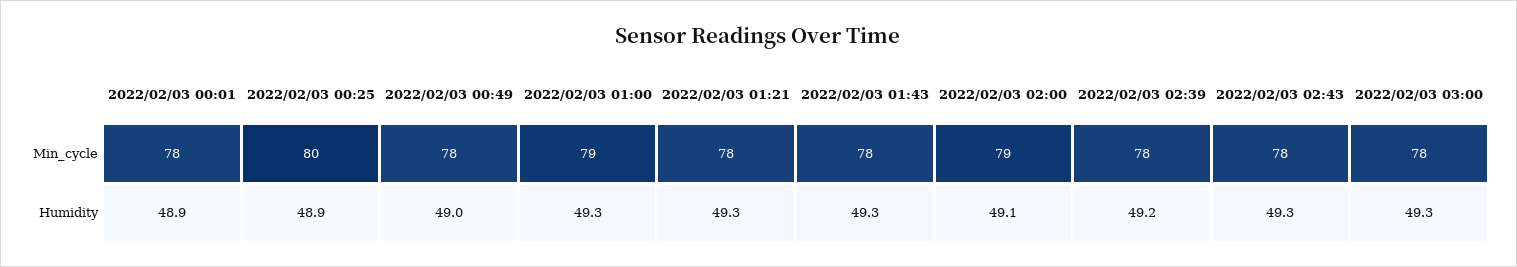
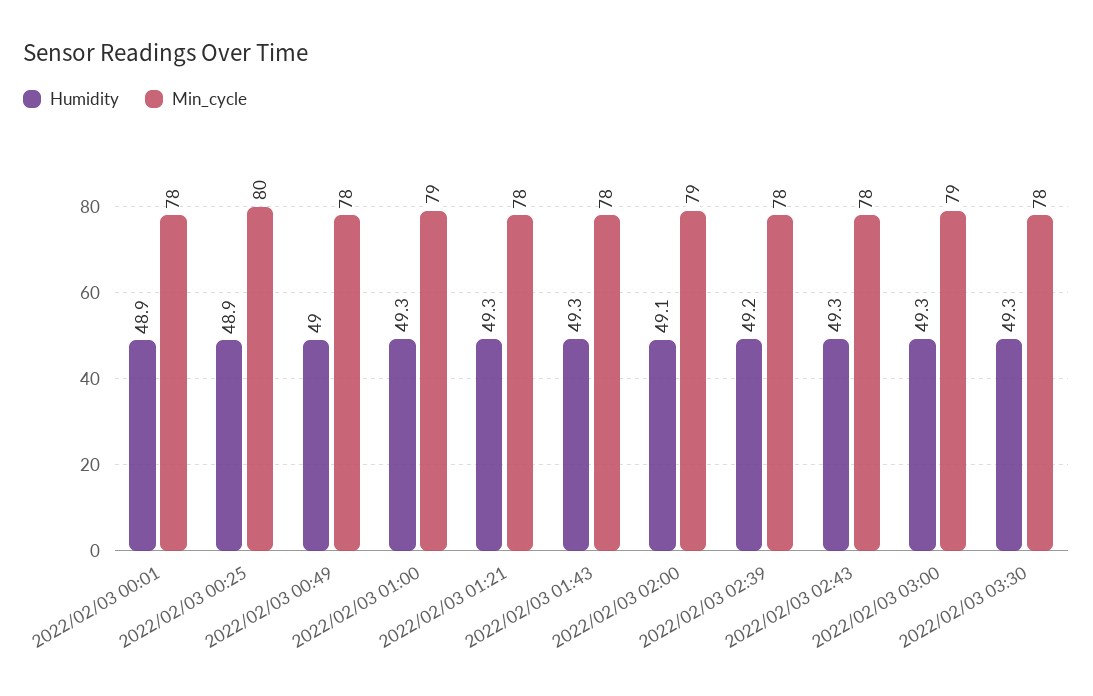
Min_cycle, 2022/02/03 03:00: 78 -> 79
Humidity, 2022/02/03 03:30: none -> 49.3
Min_cycle, 2022/02/03 03:30: none -> 78

